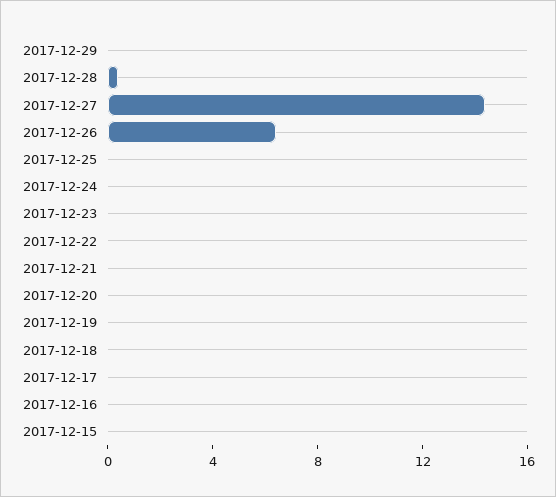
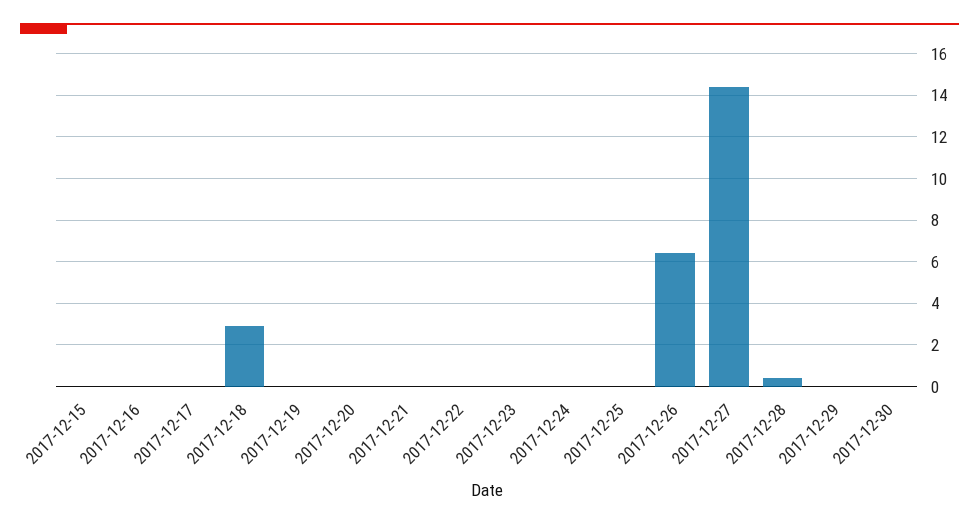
2017-12-18: 0 -> 3
2017-12-30: none -> 0

